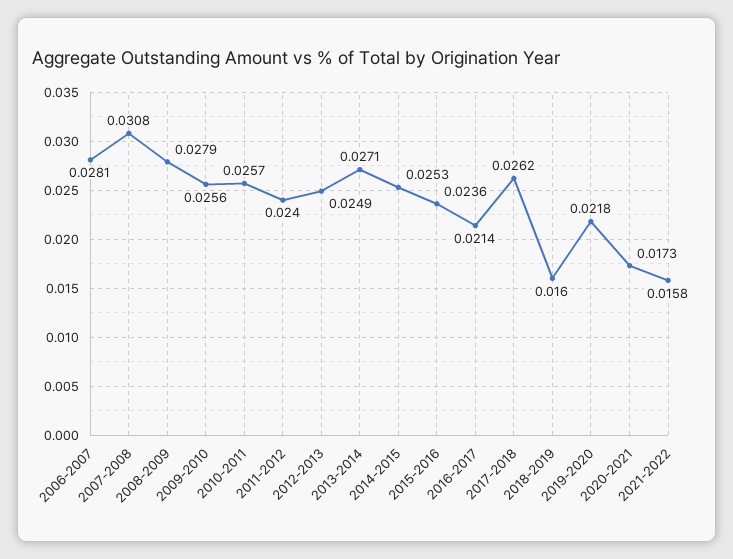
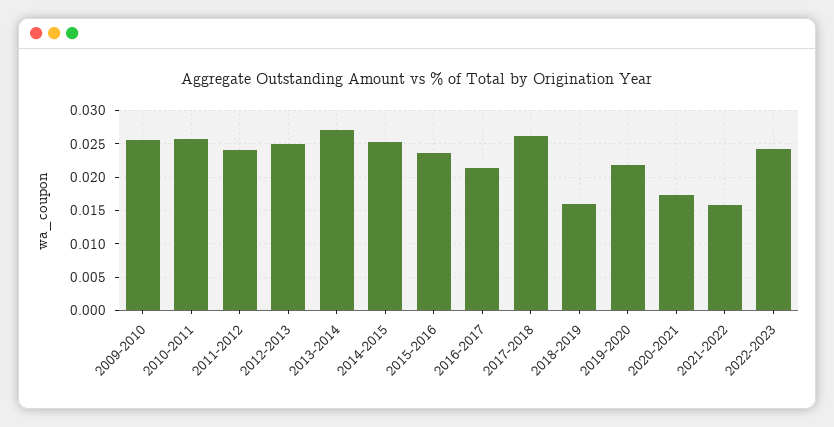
2006-2007: 0.0281 -> none
2007-2008: 0.0308 -> none
2008-2009: 0.0279 -> none
2022-2023: none -> 0.024

